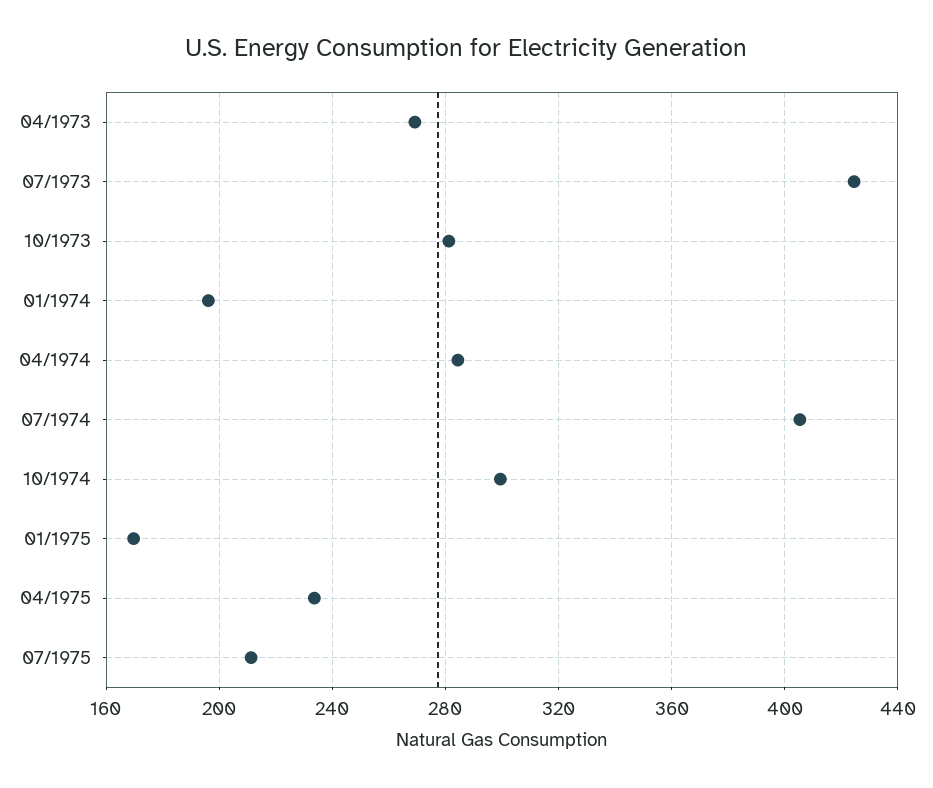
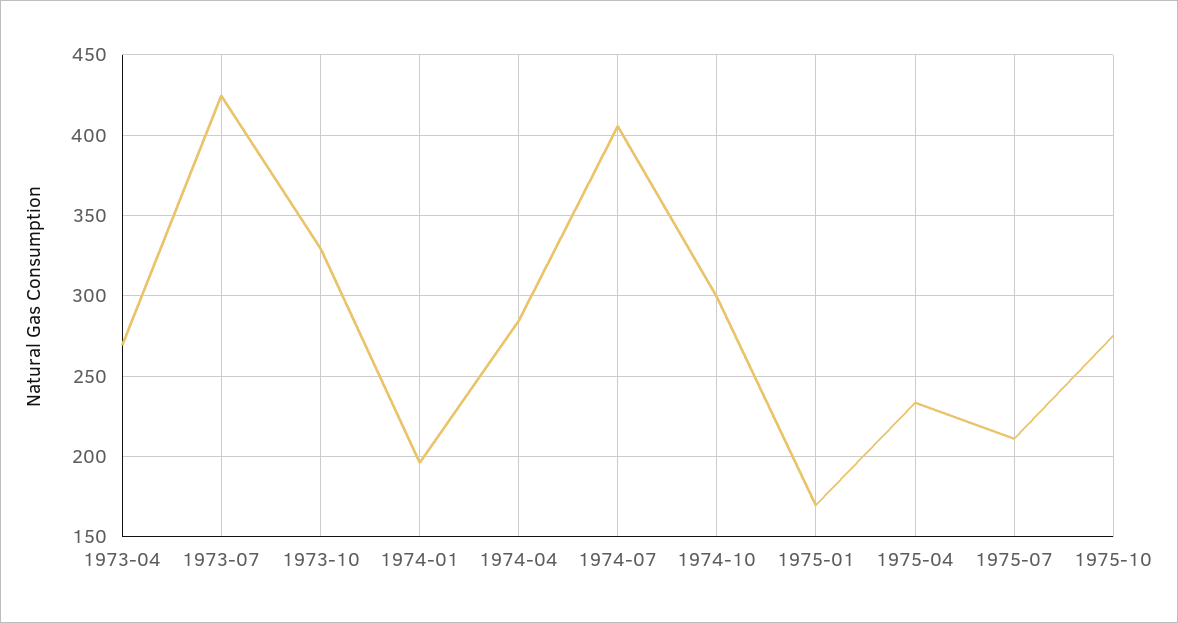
10/1973: 280 -> 330
1975-10: none -> 275

